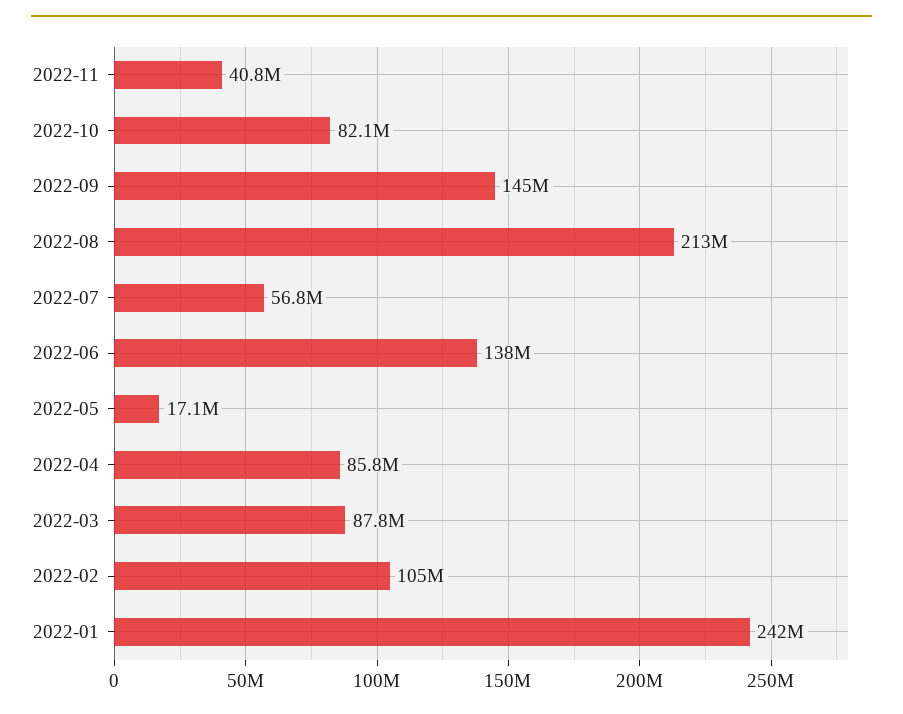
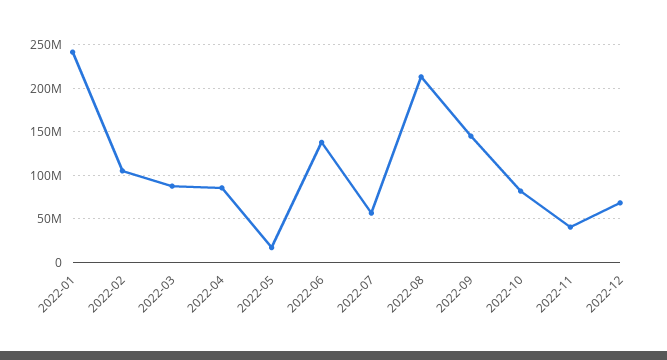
2022-12: none -> 70000000

